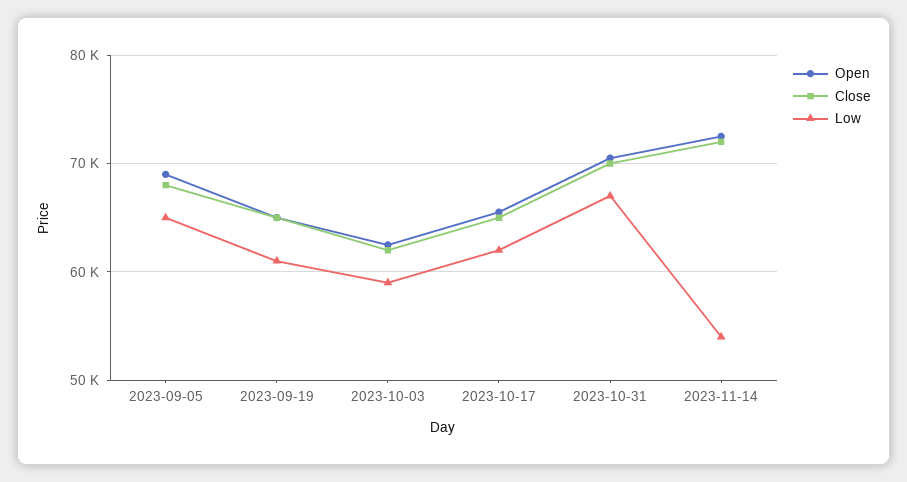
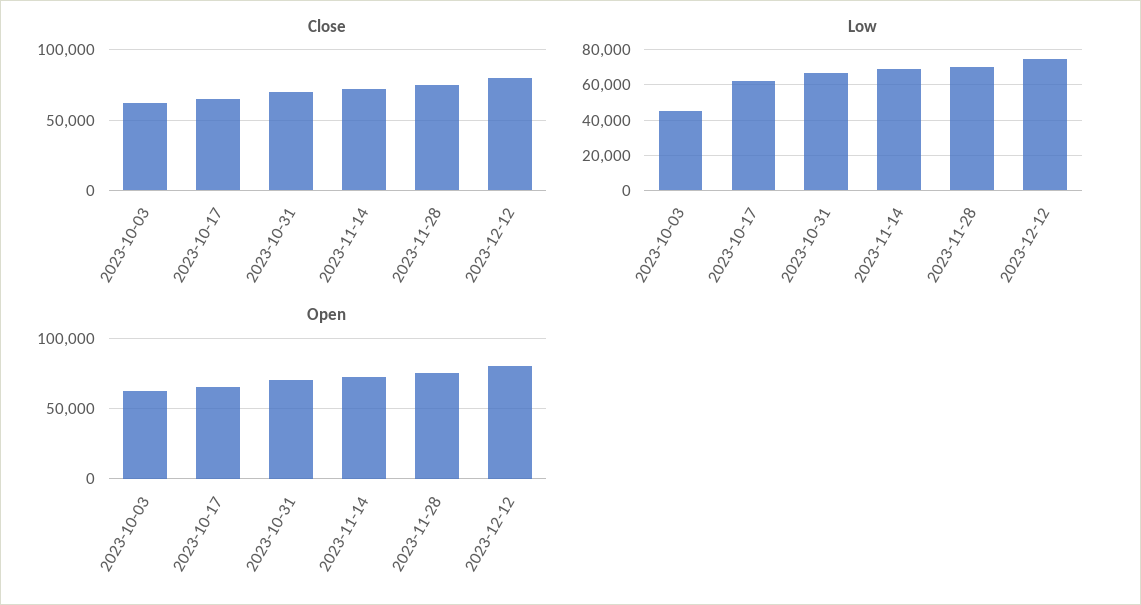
Open, 2023-09-05: 69000 -> none
Close, 2023-09-05: 68000 -> none
Low, 2023-09-05: 65000 -> none
Open, 2023-09-19: 65000 -> none
Close, 2023-09-19: 65000 -> none
Low, 2023-09-19: 61000 -> none
Low, 2023-10-03: 59000 -> 45000
Low, 2023-11-14: 54000 -> 70000
Close, 2023-11-28: none -> 75000
Close, 2023-12-12: none -> 80000
Low, 2023-11-28: none -> 70000
Low, 2023-12-12: none -> 75000
Open, 2023-11-28: none -> 75000
Open, 2023-12-12: none -> 80000

